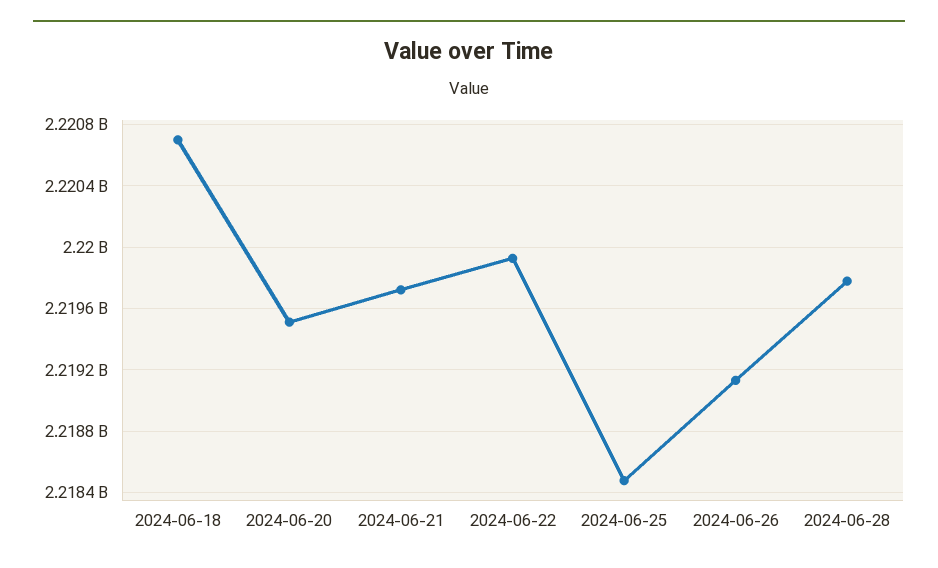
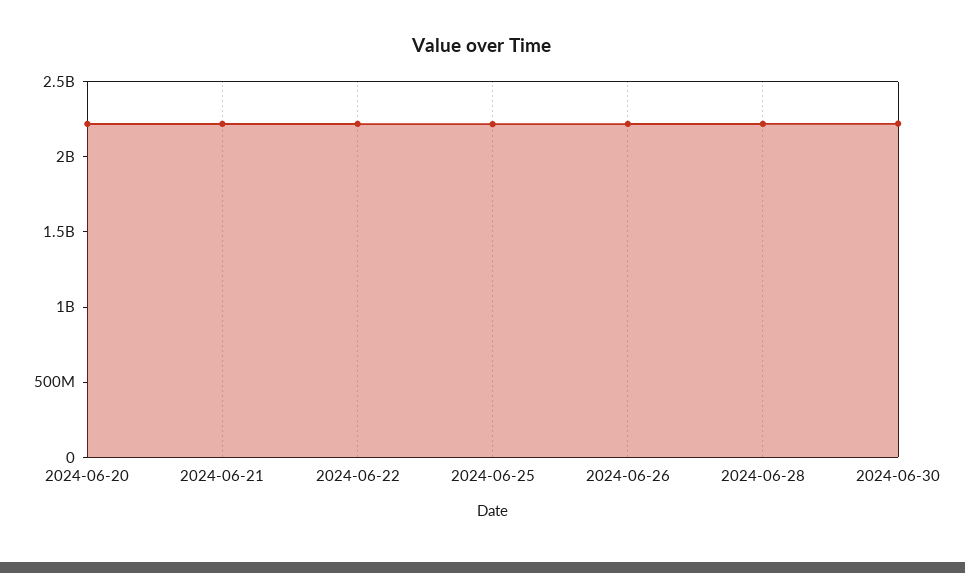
2024-06-18: 2220700000 -> none
2024-06-30: none -> 2200000000

